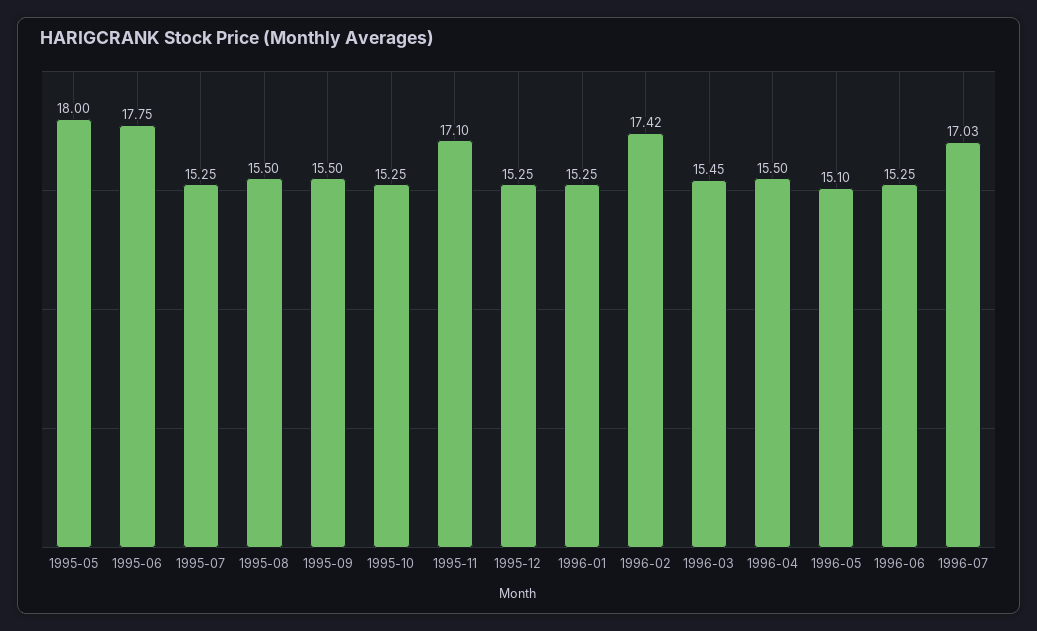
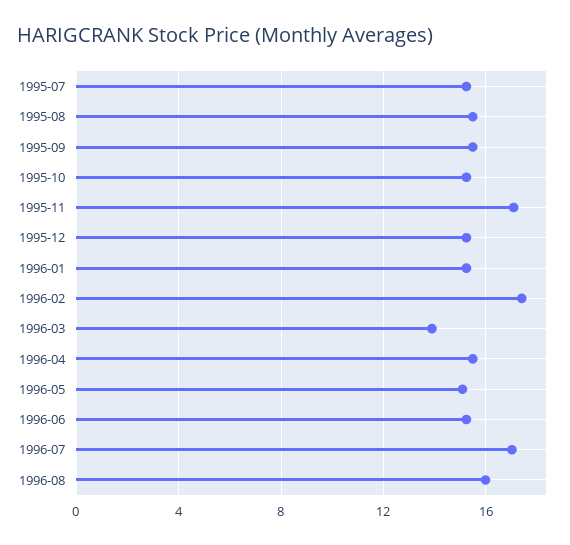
1995-05: 18 -> none
1995-06: 17.75 -> none
1996-03: 15.45 -> 14
1996-08: none -> 16

